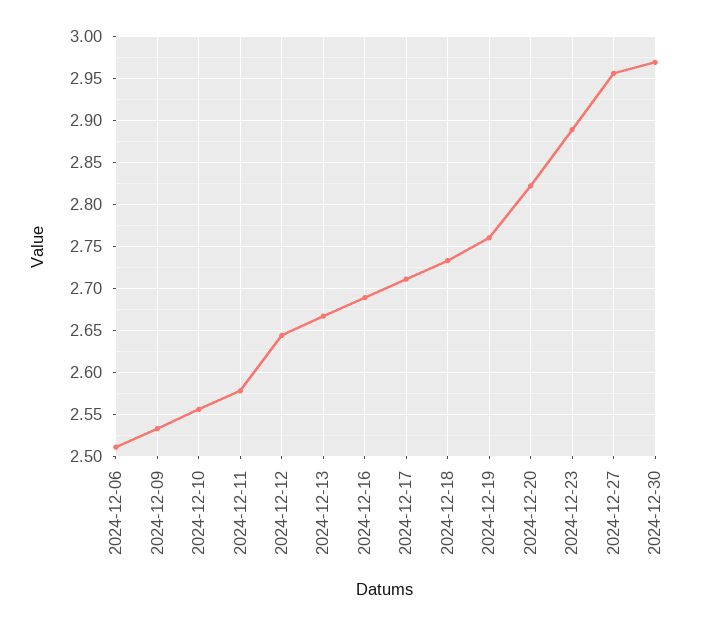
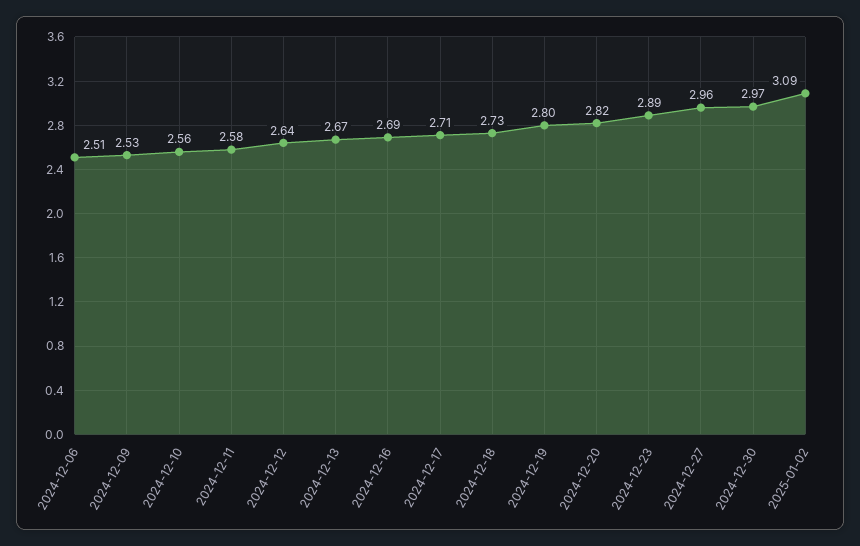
2024-12-19: 2.76 -> 2.8
2025-01-02: none -> 3.09

